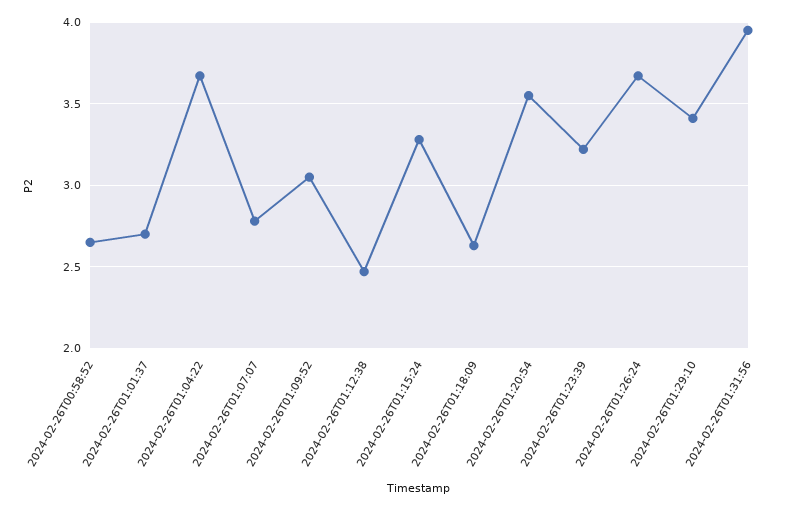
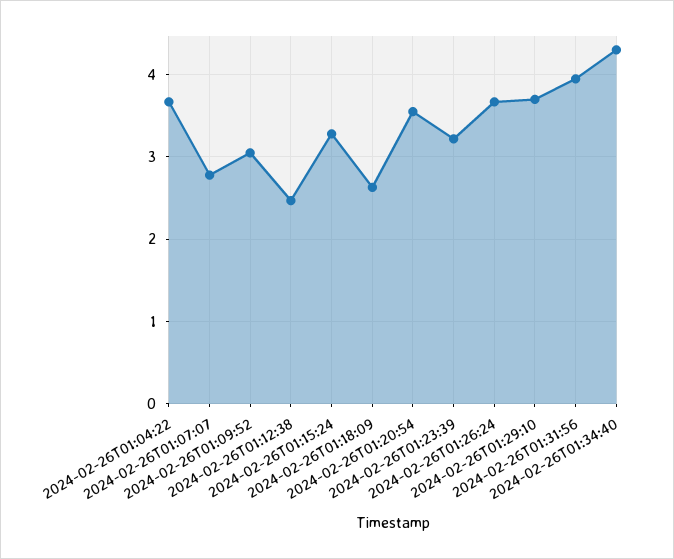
2024-02-26T00:58:52: 2.65 -> none
2024-02-26T01:01:37: 2.7 -> none
2024-02-26T01:29:10: 3.4 -> 3.7
2024-02-26T01:34:40: none -> 4.3

